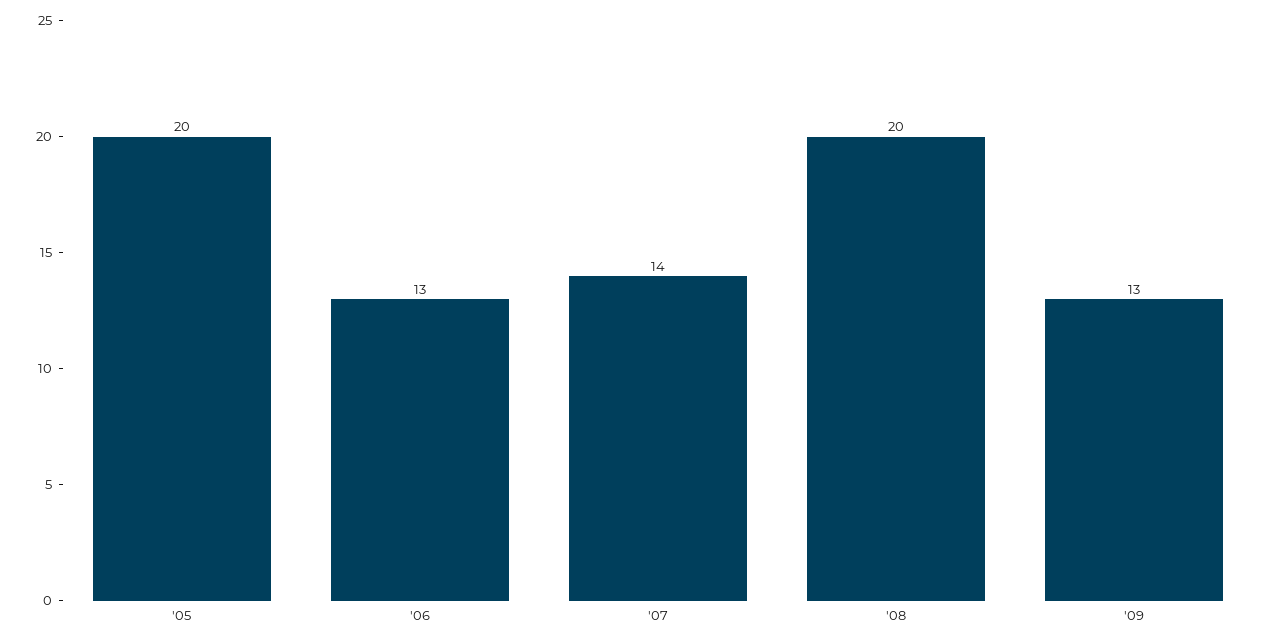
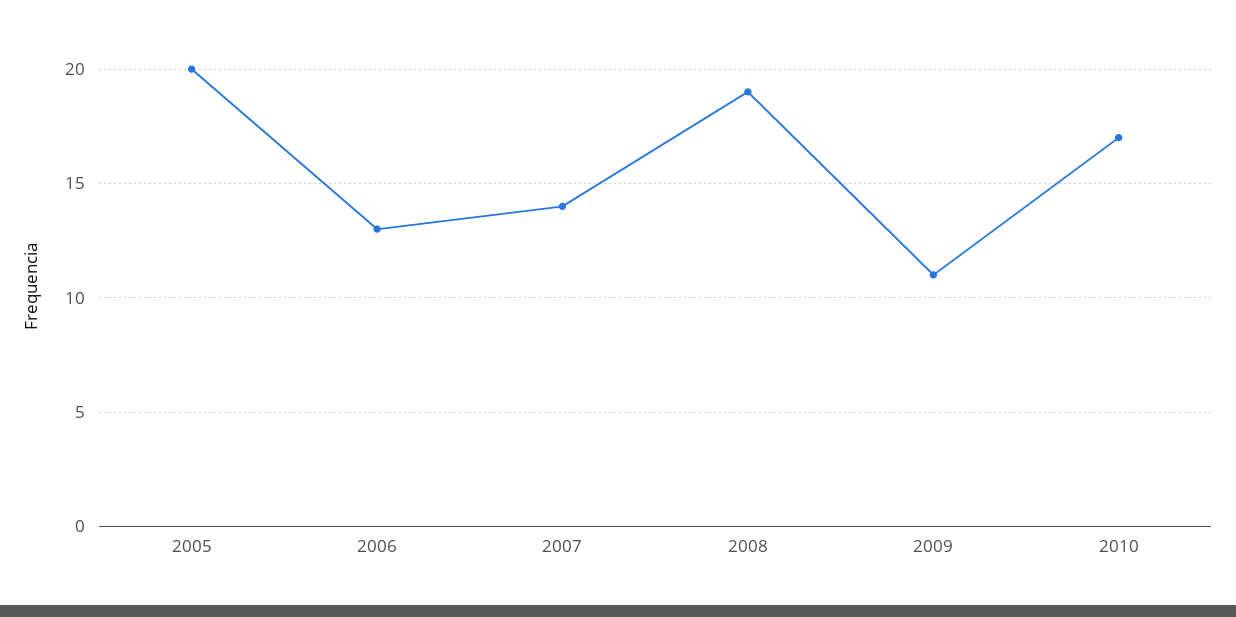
'08: 20 -> 19
'09: 13 -> 11
2010: none -> 17

